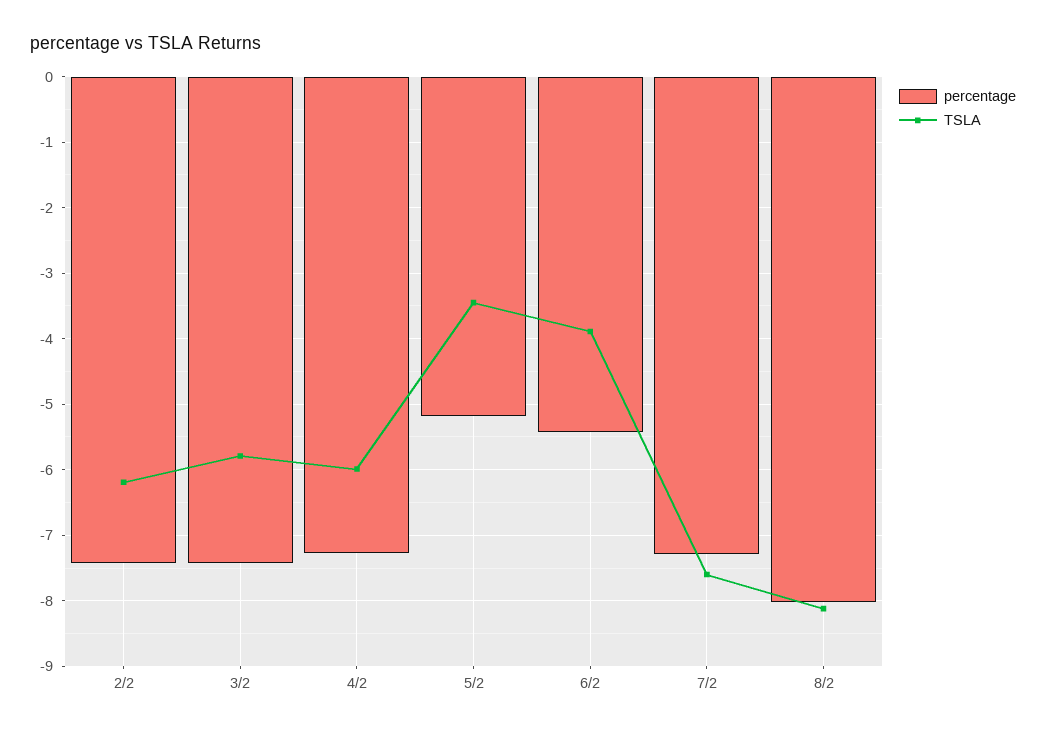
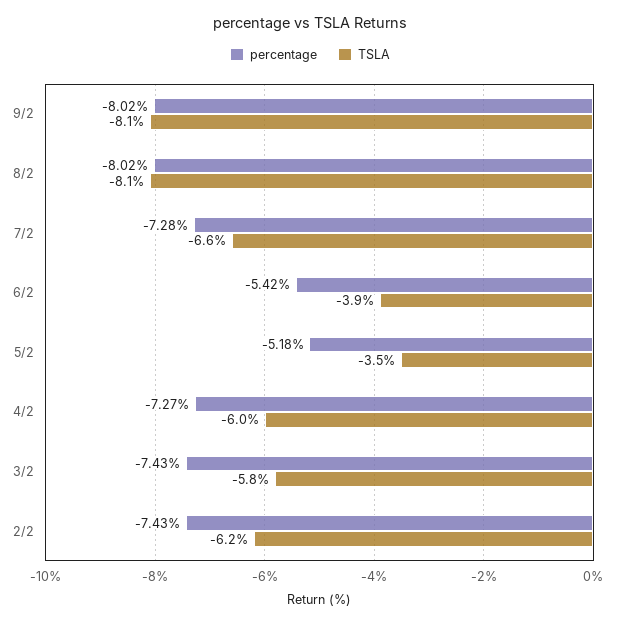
TSLA, 7/2: -7.6 -> -6.6
percentage, 9/2: none -> -8.02
TSLA, 9/2: none -> -8.1

